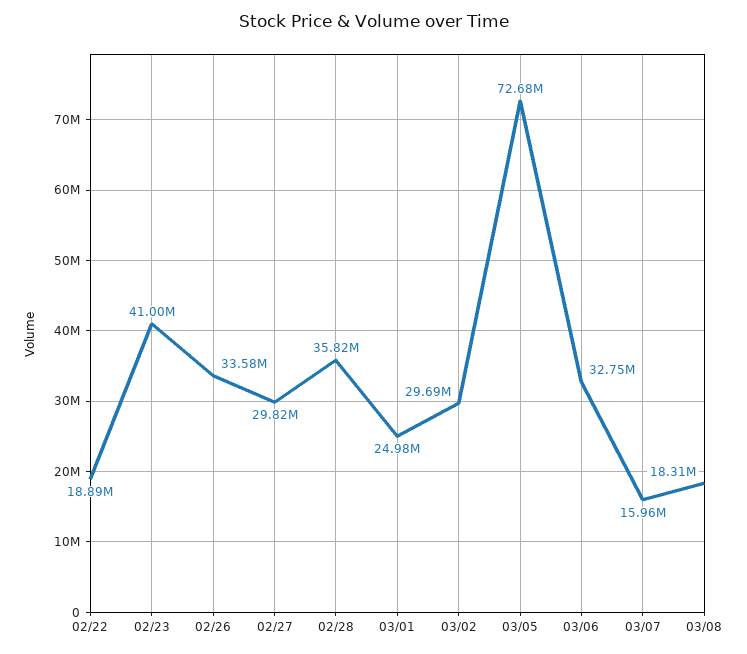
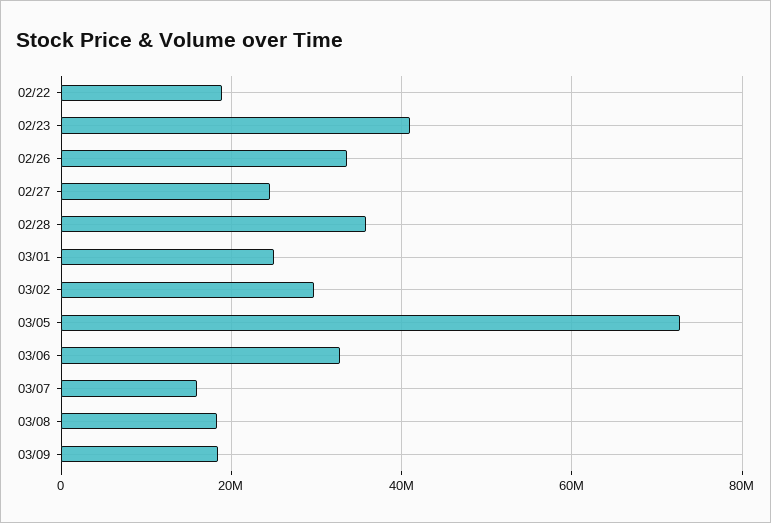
02/27: 29820000 -> 24000000
03/09: none -> 18000000

